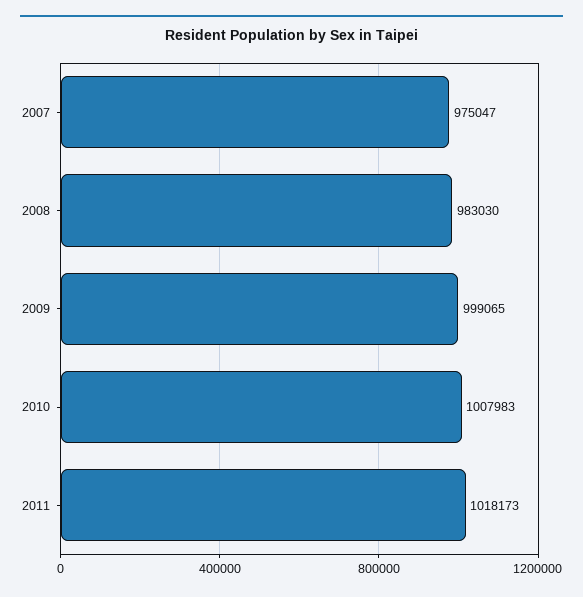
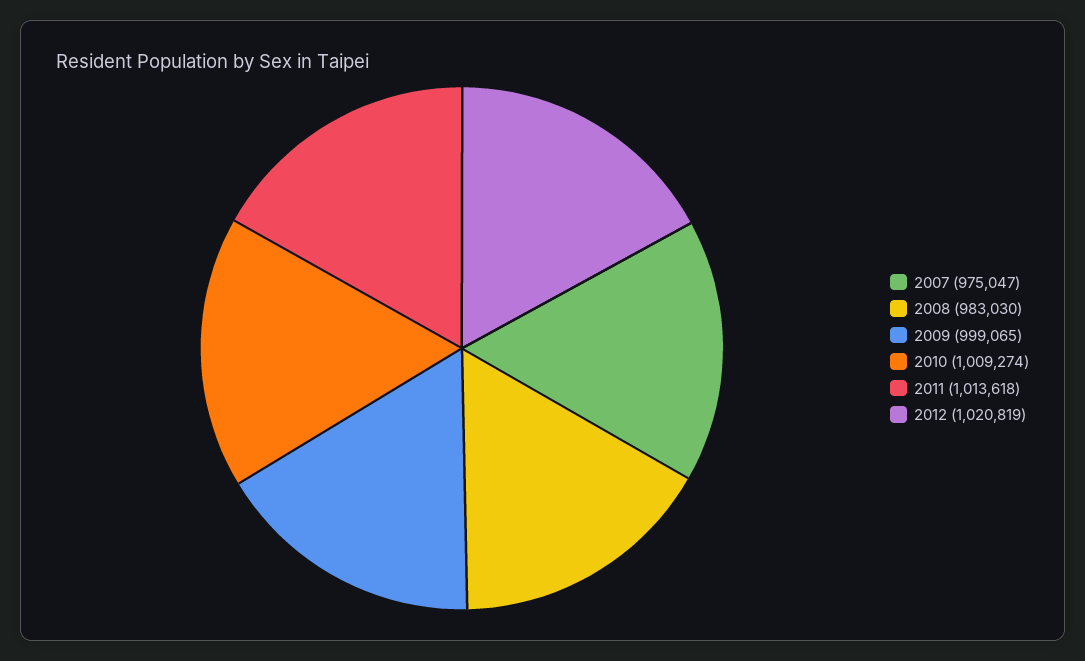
2010: 1007983 -> 1009274
2011: 1018173 -> 1013618
2012: none -> 1020819

